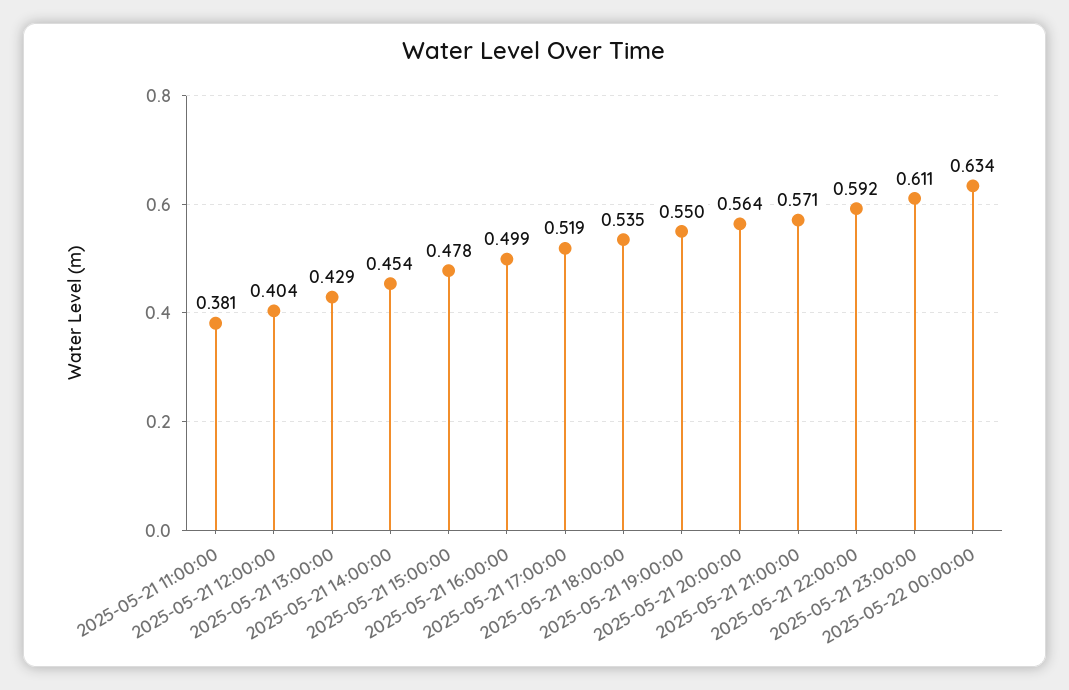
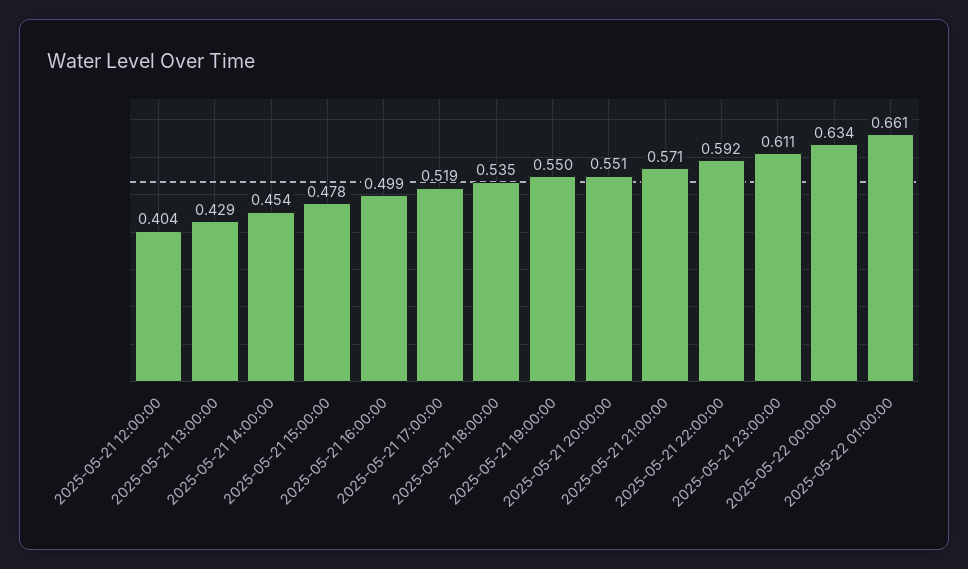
2025-05-21 11:00:00: 0.381 -> none
2025-05-21 20:00:00: 0.564 -> 0.551
2025-05-22 01:00:00: none -> 0.661

